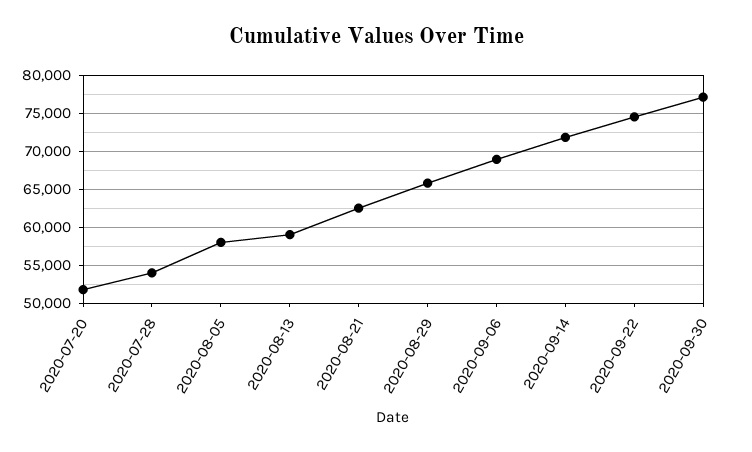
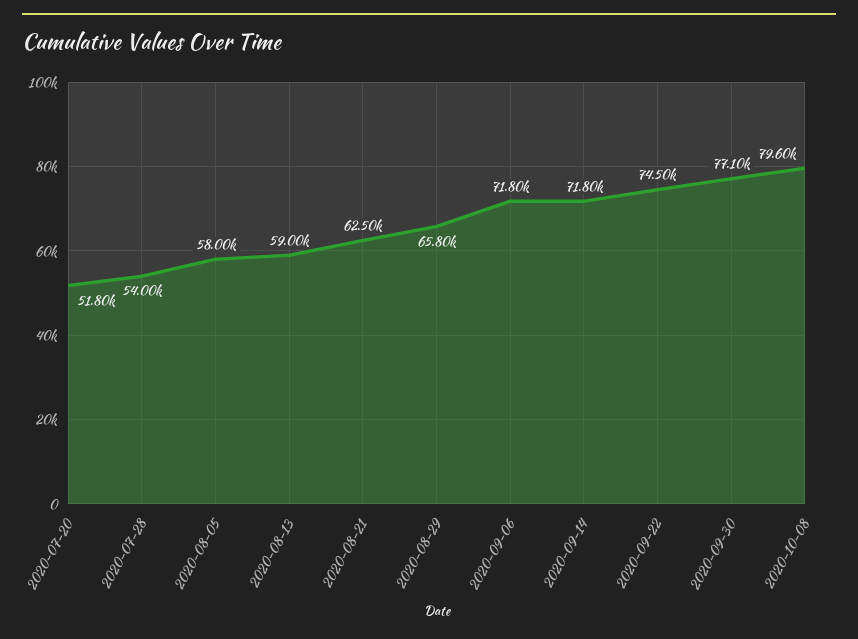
2020-09-06: 69000 -> 71800
2020-10-08: none -> 79600

